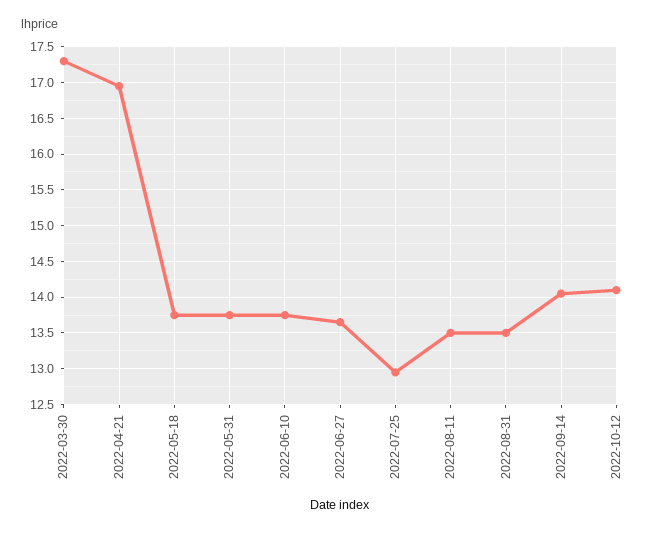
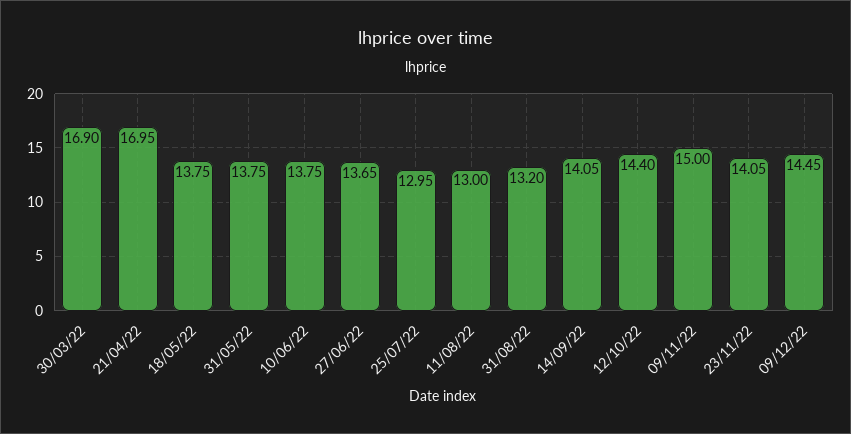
2022-03-30: 17.3 -> 16.9
2022-08-11: 13.5 -> 13
2022-08-31: 13.5 -> 13.2
2022-10-12: 14.1 -> 14.4
09/11/22: none -> 15
23/11/22: none -> 14.05
09/12/22: none -> 14.45

